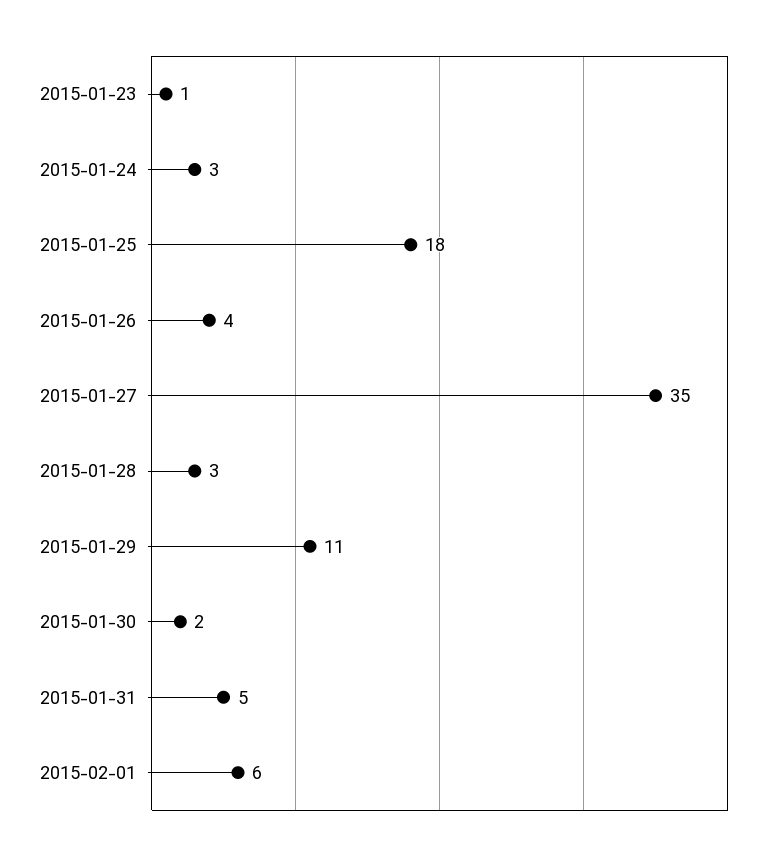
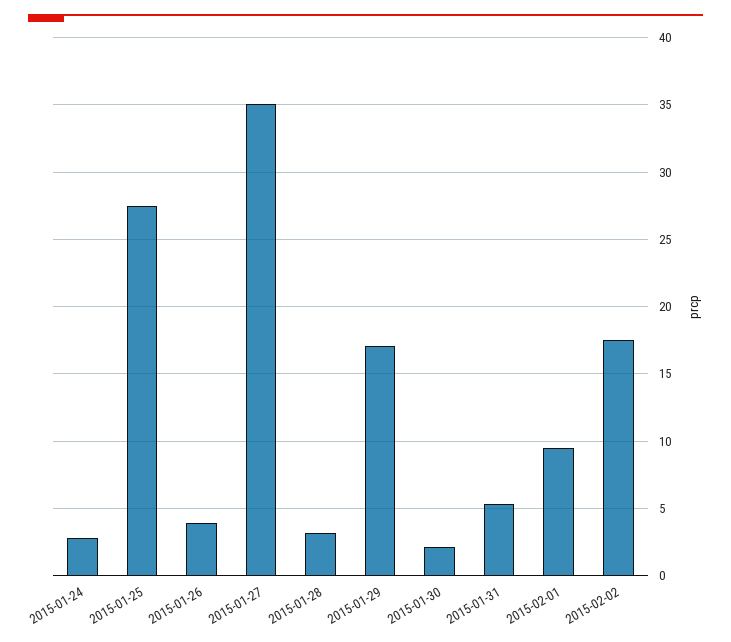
2015-01-23: 1 -> none
2015-01-25: 18 -> 27.5
2015-01-29: 11 -> 17
2015-02-01: 6 -> 9.5
2015-02-02: none -> 17.5

